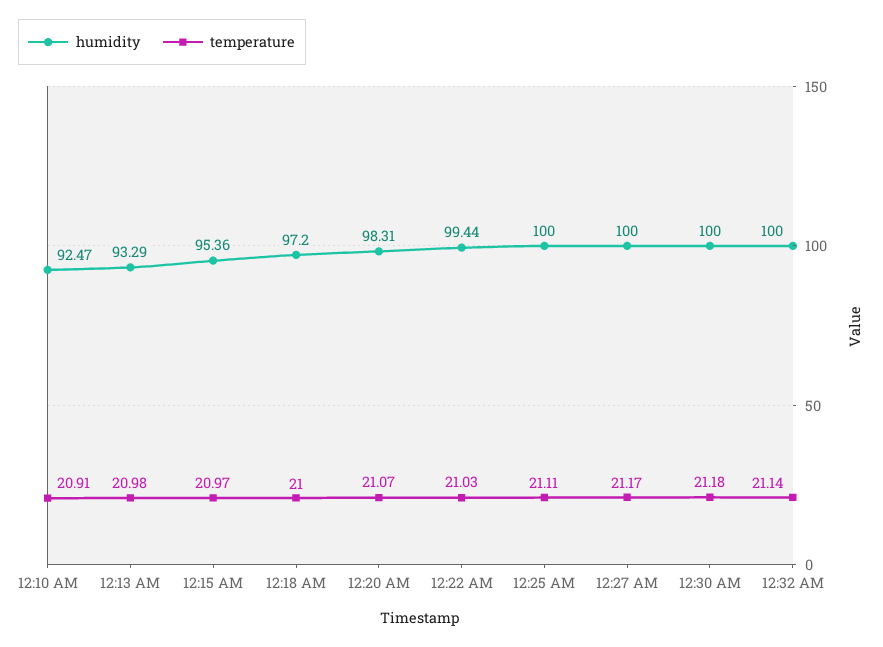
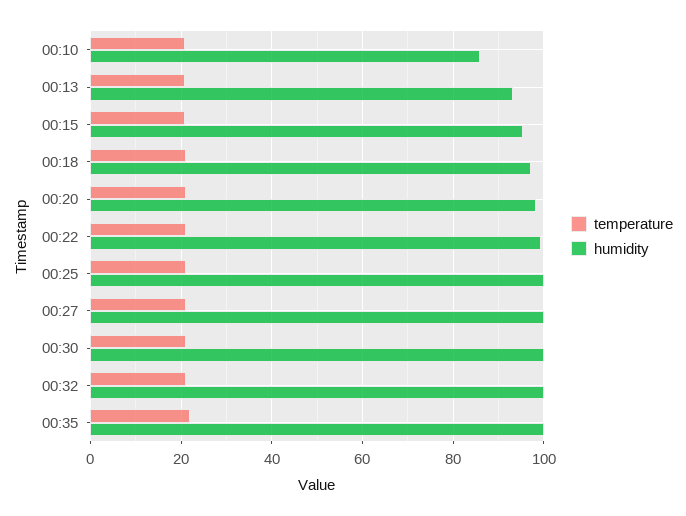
humidity, 12:10 AM: 92.47 -> 86
temperature, 00:35: none -> 22
humidity, 00:35: none -> 100

